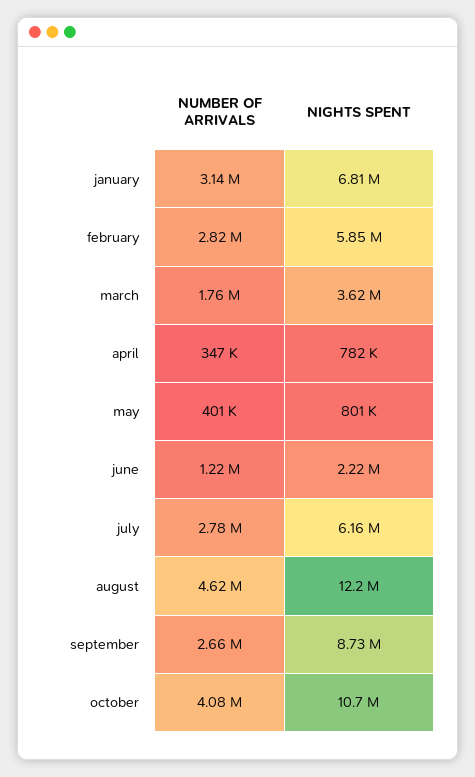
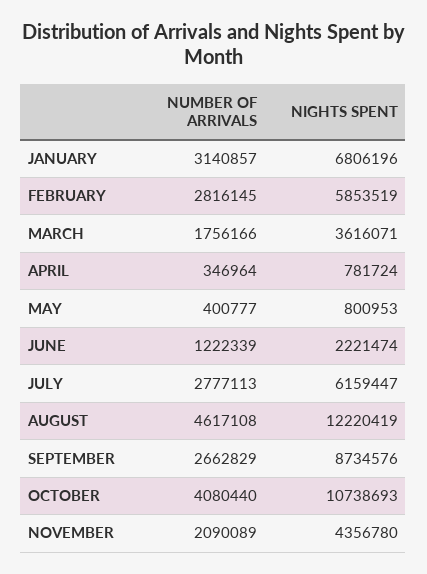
NUMBER OF ARRIVALS, NOVEMBER: none -> 2090089
NIGHTS SPENT, NOVEMBER: none -> 4356780

